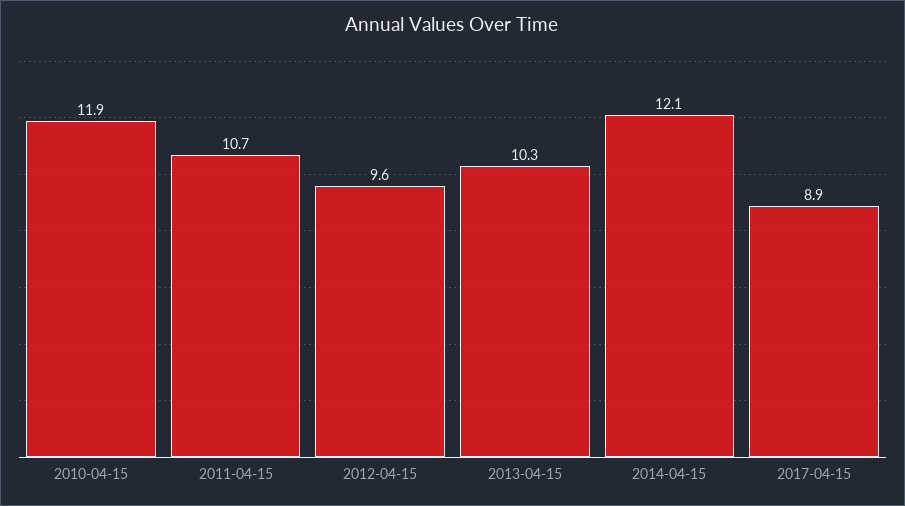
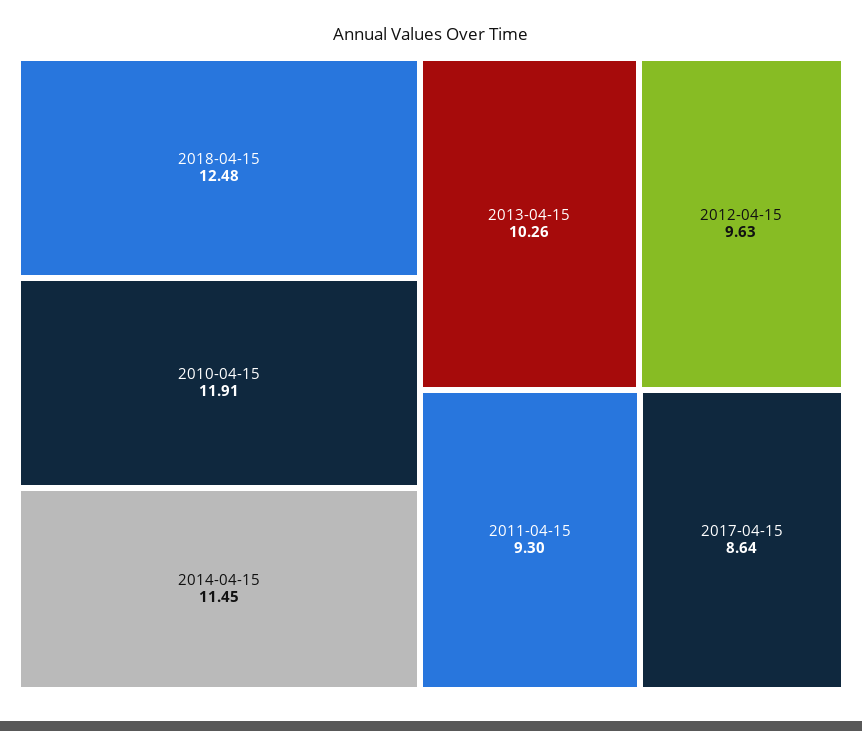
2011-04-15: 10.7 -> 9.3
2014-04-15: 12.1 -> 11.45
2017-04-15: 8.9 -> 8.64
2018-04-15: none -> 12.48

